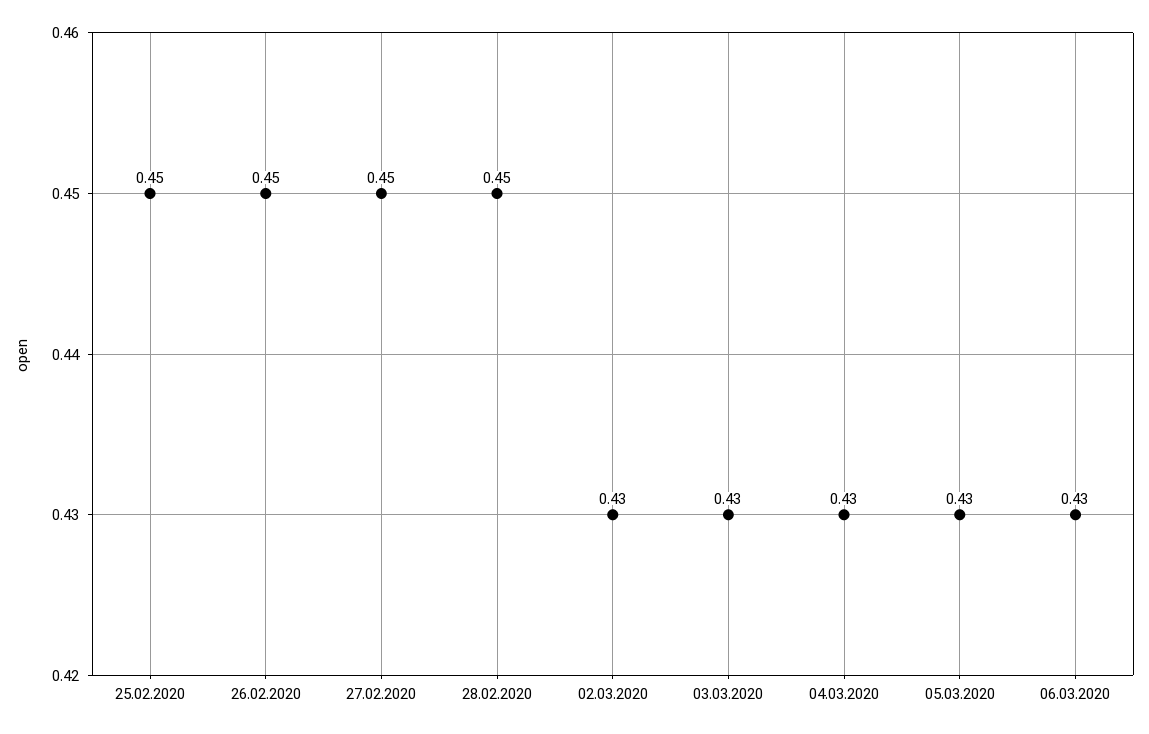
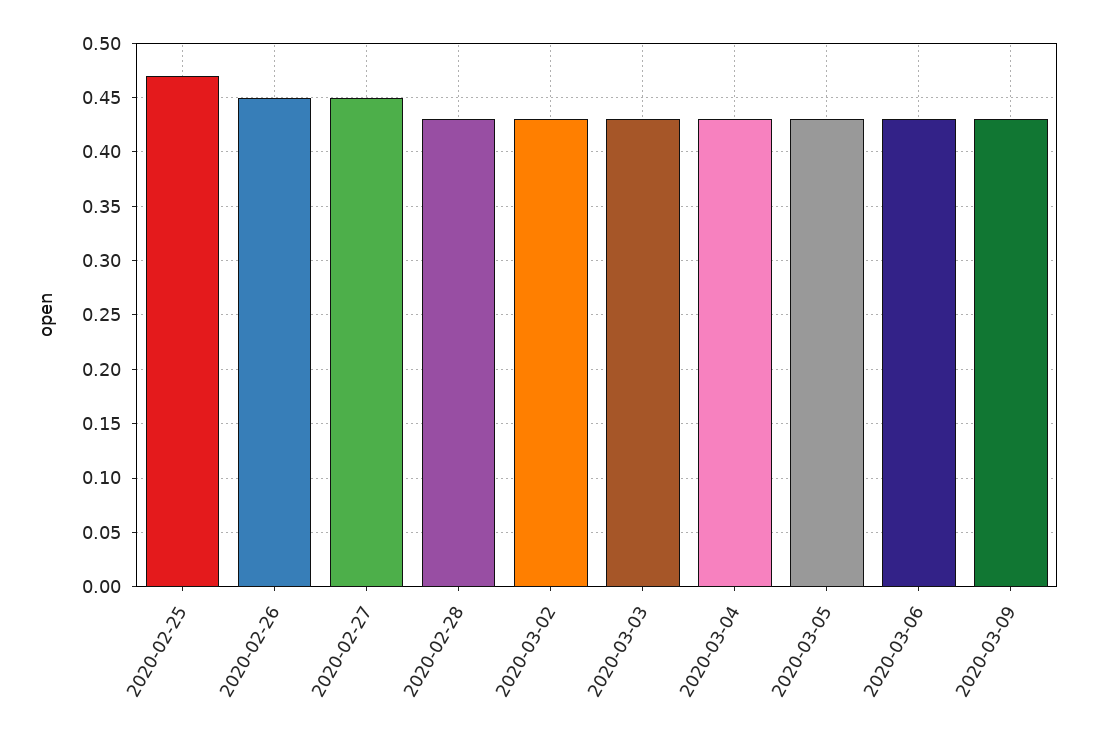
25.02.2020: 0.45 -> 0.47
28.02.2020: 0.45 -> 0.43
2020-03-09: none -> 0.43

